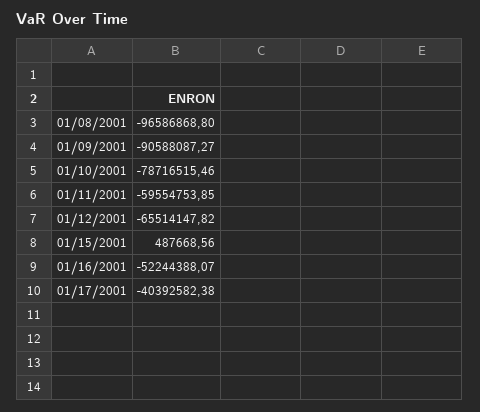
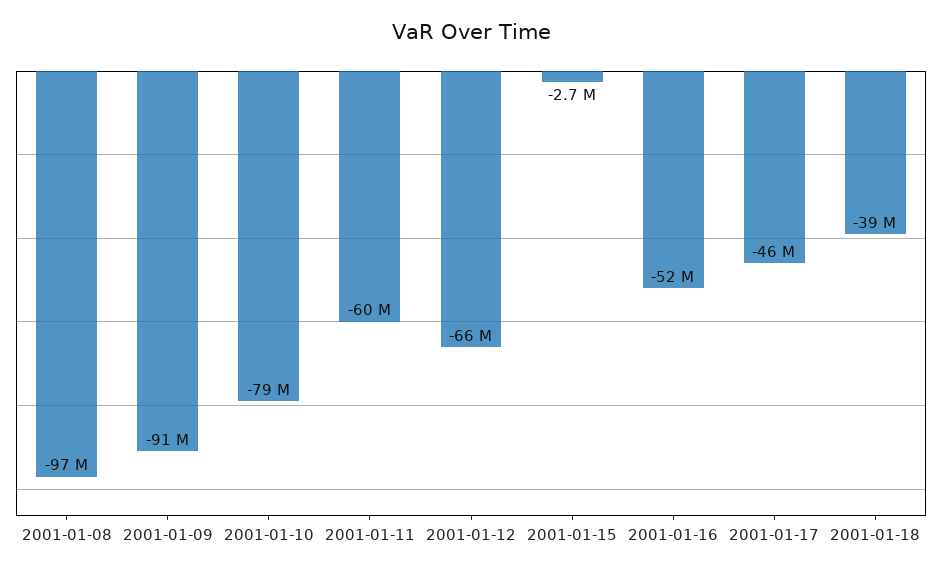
01/15/2001: 487668.56 -> -2700000
01/17/2001: -40392582.38 -> -46000000
2001-01-18: none -> -39000000

